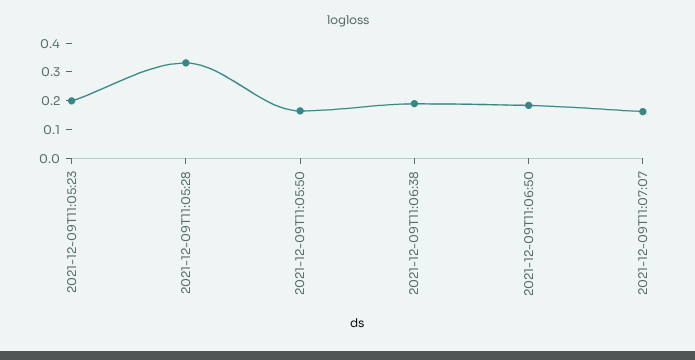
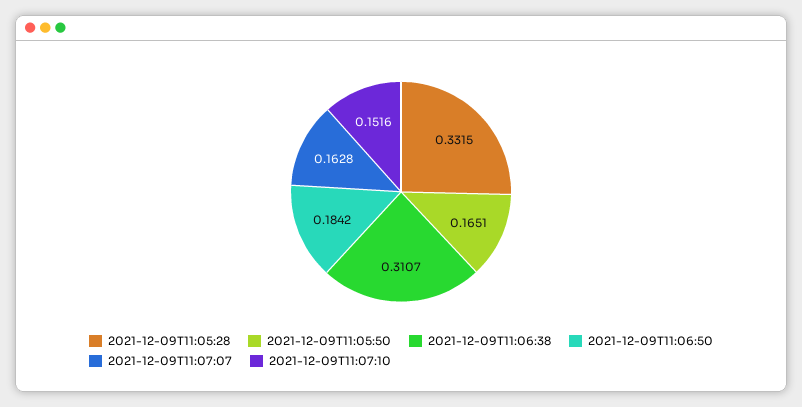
2021-12-09T11:05:23: 0.2 -> none
2021-12-09T11:06:38: 0.2 -> 0.3107
2021-12-09T11:07:10: none -> 0.1516

